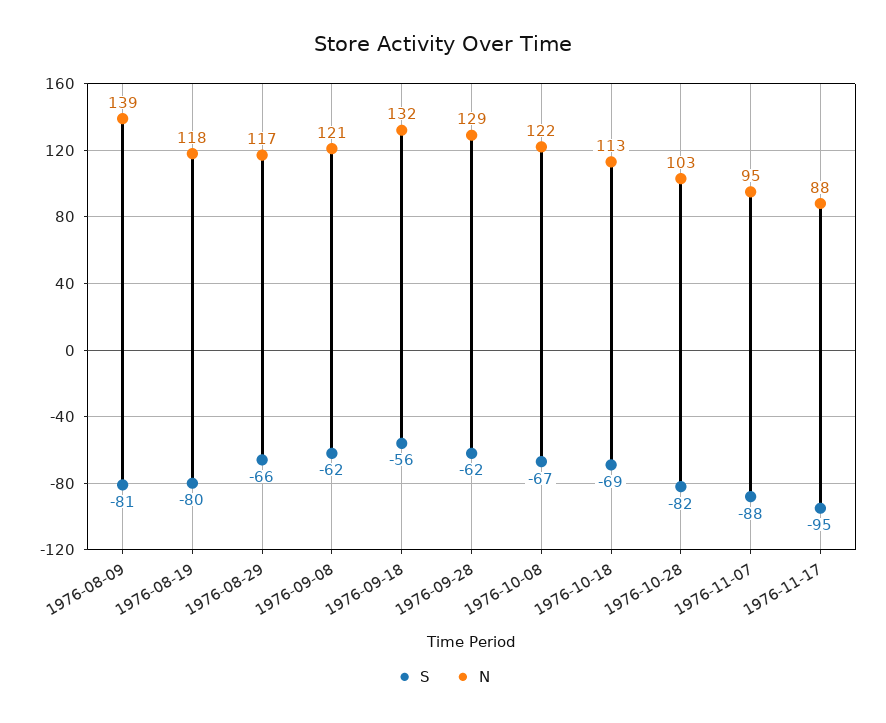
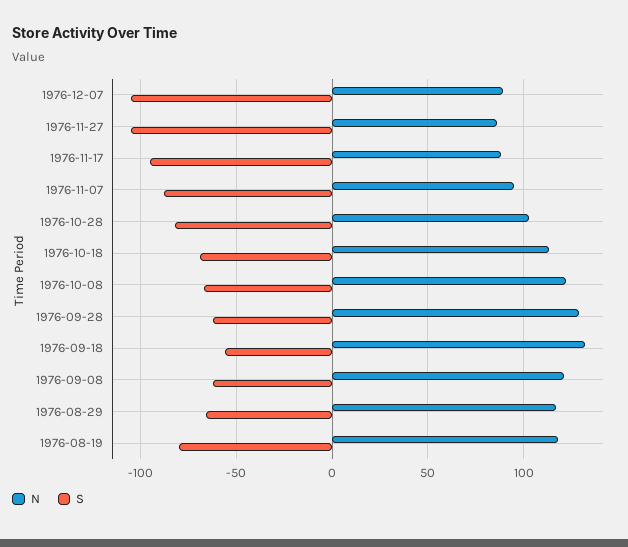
S, 1976-08-09: -81 -> none
N, 1976-08-09: 139 -> none
N, 1976-12-07: none -> 90
S, 1976-12-07: none -> -105
N, 1976-11-27: none -> 85
S, 1976-11-27: none -> -105

